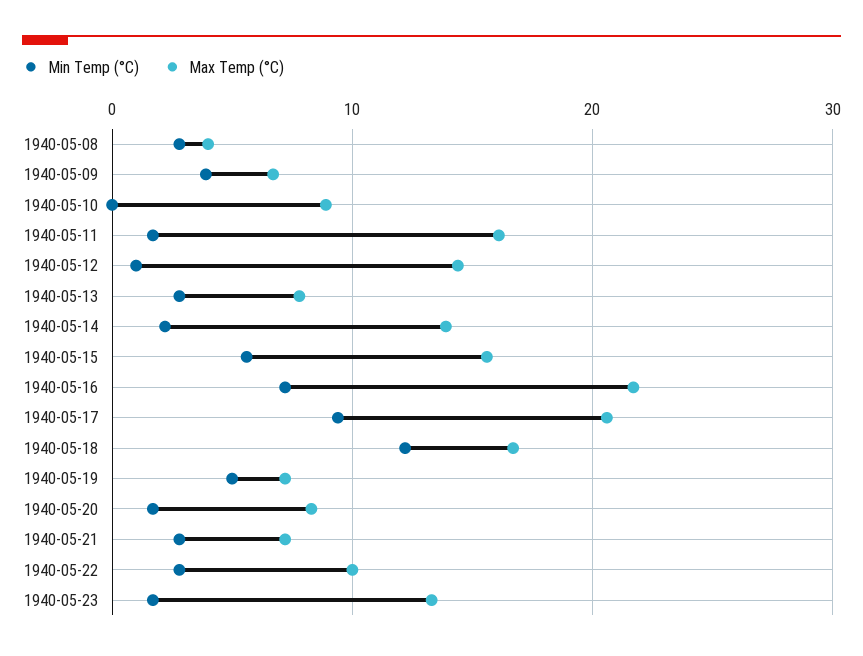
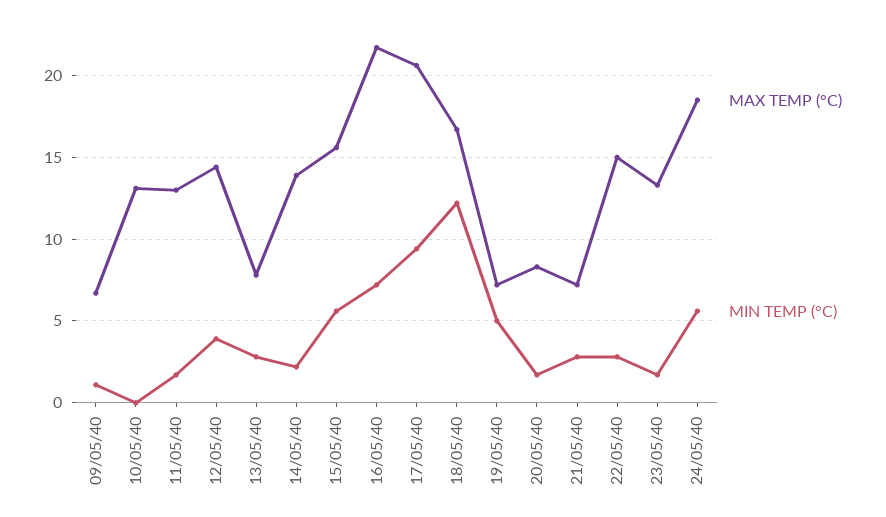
Min Temp (°C), 1940-05-08: 3 -> none
Max Temp (°C), 1940-05-08: 4 -> none
Min Temp (°C), 1940-05-09: 4 -> 1
Max Temp (°C), 1940-05-10: 9 -> 13
Max Temp (°C), 1940-05-11: 16 -> 13
Min Temp (°C), 1940-05-12: 1 -> 4
Max Temp (°C), 1940-05-22: 10 -> 15
Max Temp (°C), 24/05/40: none -> 18.5
Min Temp (°C), 24/05/40: none -> 5.5

